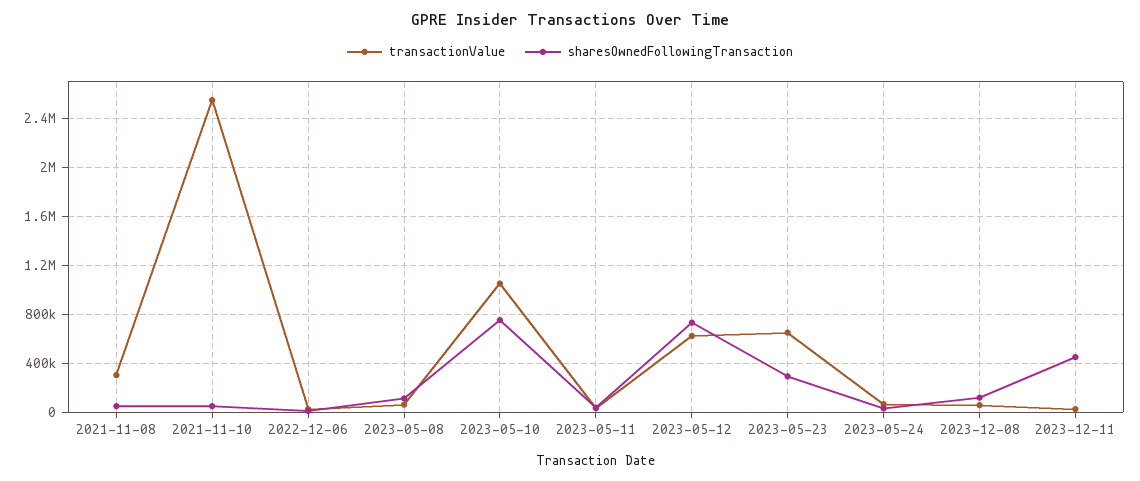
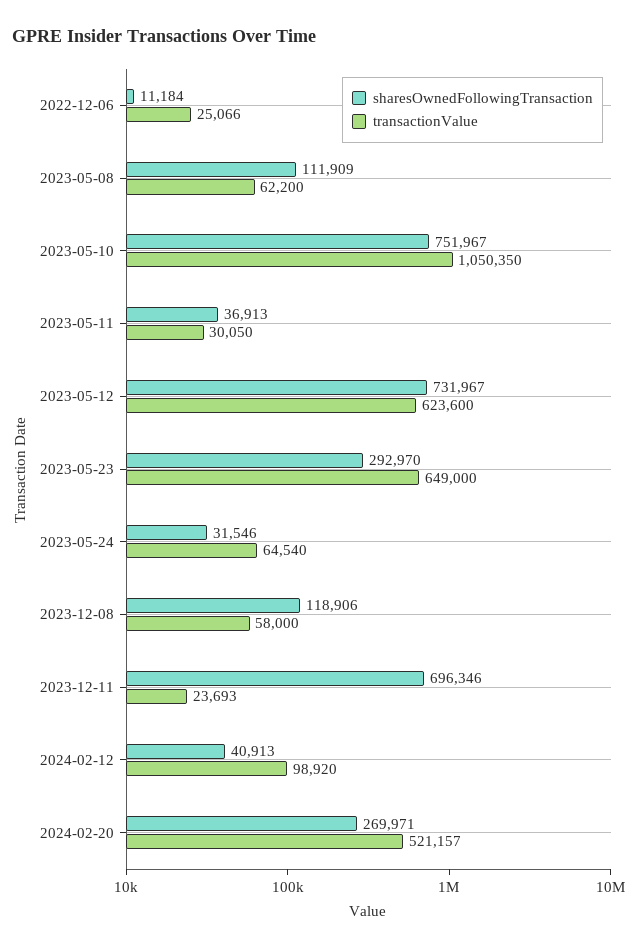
transactionValue, 2021-11-08: 300000 -> none
sharesOwnedFollowingTransaction, 2021-11-08: 50000 -> none
transactionValue, 2021-11-10: 2550000 -> none
sharesOwnedFollowingTransaction, 2021-11-10: 50000 -> none
sharesOwnedFollowingTransaction, 2023-12-11: 450000 -> 696346
sharesOwnedFollowingTransaction, 2024-02-12: none -> 40913
transactionValue, 2024-02-12: none -> 98920
sharesOwnedFollowingTransaction, 2024-02-20: none -> 269971
transactionValue, 2024-02-20: none -> 521157

